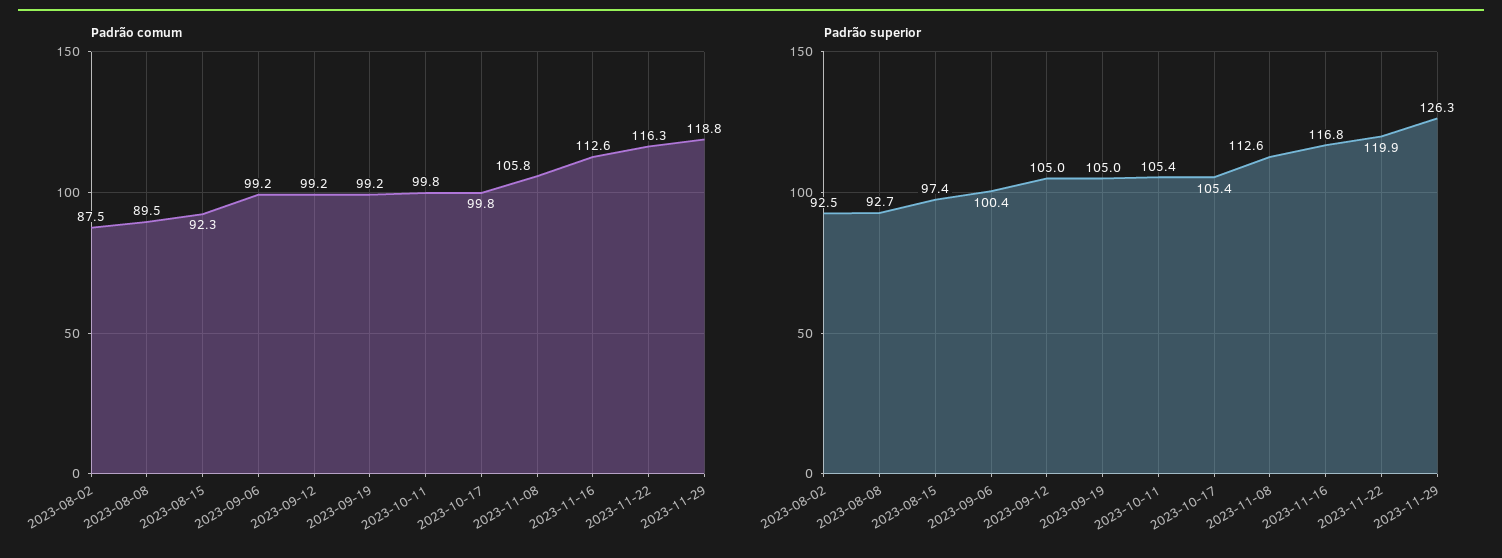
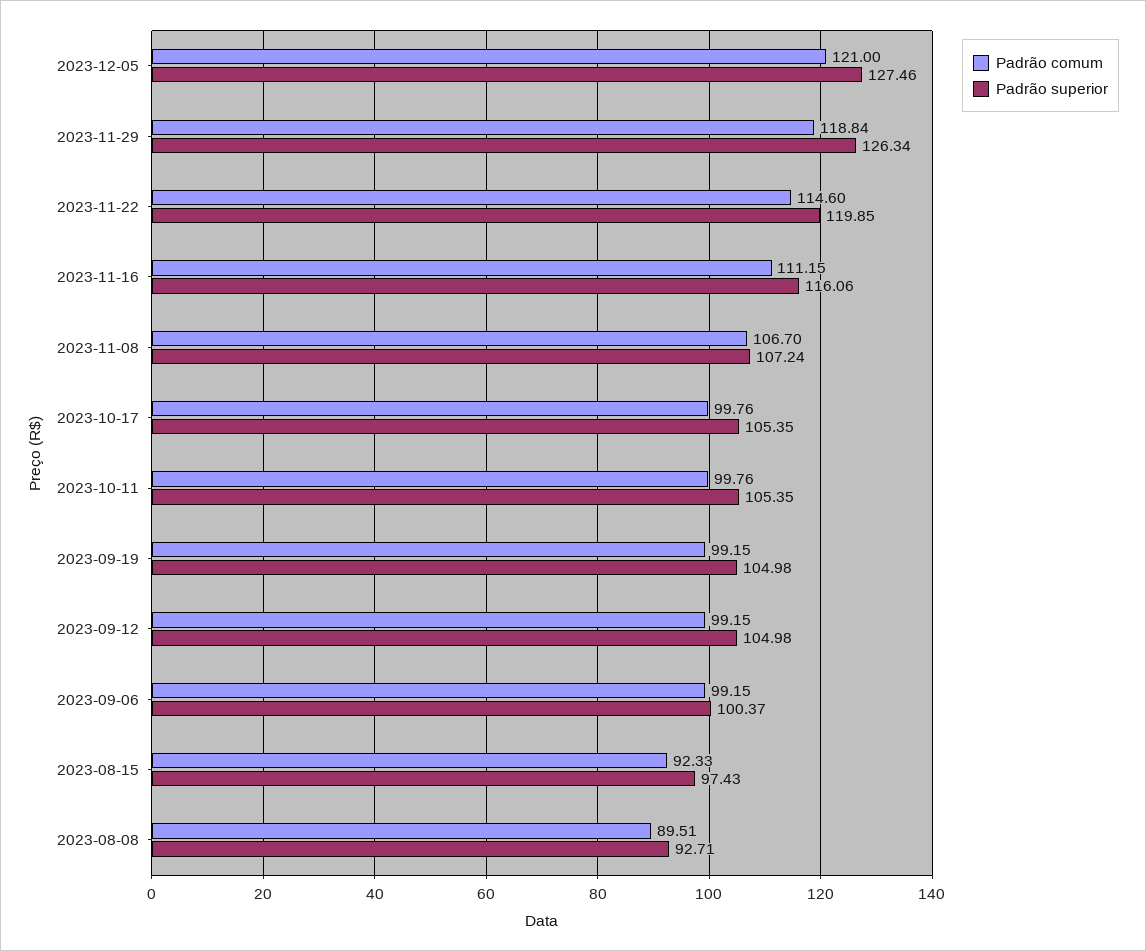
Padrão comum, 2023-08-02: 87.5 -> none
Padrão comum, 2023-11-08: 105.8 -> 106.7
Padrão comum, 2023-11-16: 112.6 -> 111.15
Padrão comum, 2023-11-22: 116.3 -> 114.6
Padrão superior, 2023-08-02: 92.5 -> none
Padrão superior, 2023-11-08: 112.6 -> 107.24
Padrão superior, 2023-11-16: 116.8 -> 116.06
Padrão comum, 2023-12-05: none -> 121
Padrão superior, 2023-12-05: none -> 127.46

